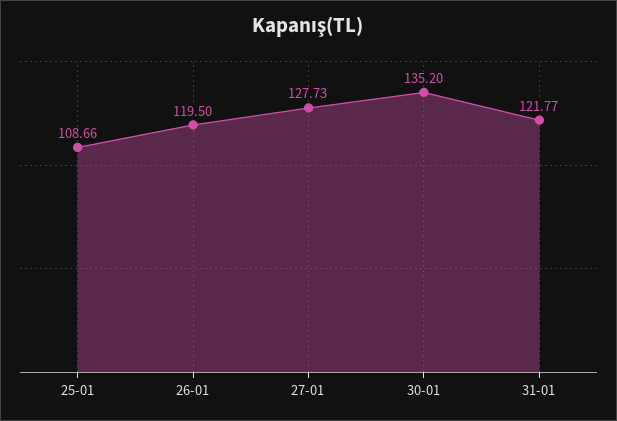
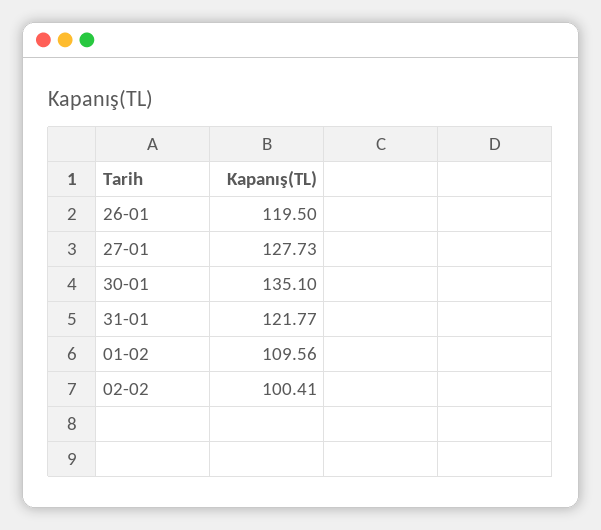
25-01: 108.66 -> none
30-01: 135.2 -> 135.1
01-02: none -> 109.56
02-02: none -> 100.41

